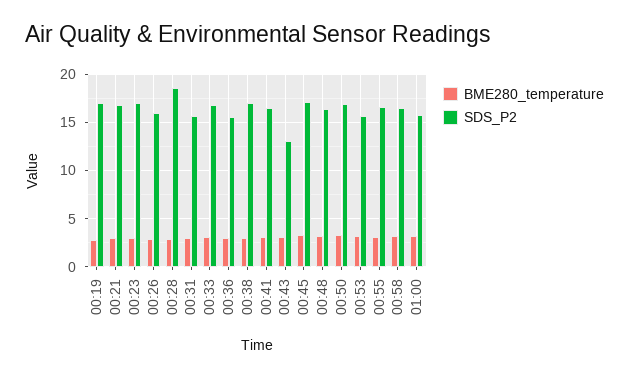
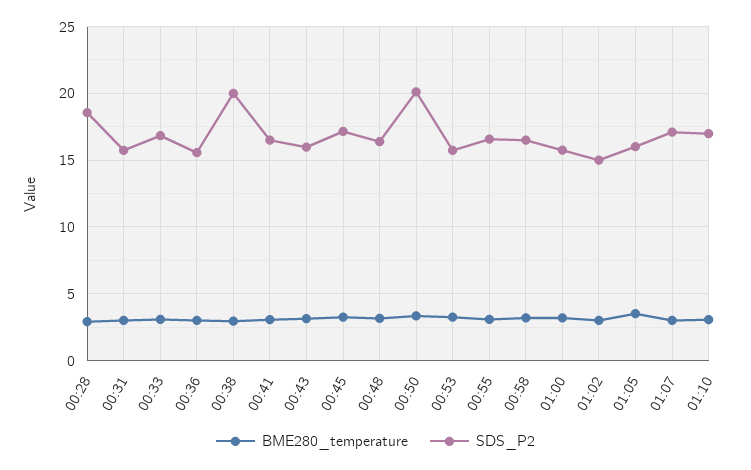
BME280_temperature, 00:19: 3 -> none
SDS_P2, 00:19: 17 -> none
BME280_temperature, 00:21: 3 -> none
SDS_P2, 00:21: 17 -> none
BME280_temperature, 00:23: 3 -> none
SDS_P2, 00:23: 17 -> none
BME280_temperature, 00:26: 3 -> none
SDS_P2, 00:26: 16 -> none
SDS_P2, 00:38: 17 -> 20
SDS_P2, 00:43: 13 -> 16
SDS_P2, 00:50: 17 -> 20
BME280_temperature, 01:02: none -> 3
SDS_P2, 01:02: none -> 15
BME280_temperature, 01:05: none -> 3.5
SDS_P2, 01:05: none -> 16
BME280_temperature, 01:07: none -> 3
SDS_P2, 01:07: none -> 17
BME280_temperature, 01:10: none -> 3
SDS_P2, 01:10: none -> 17

